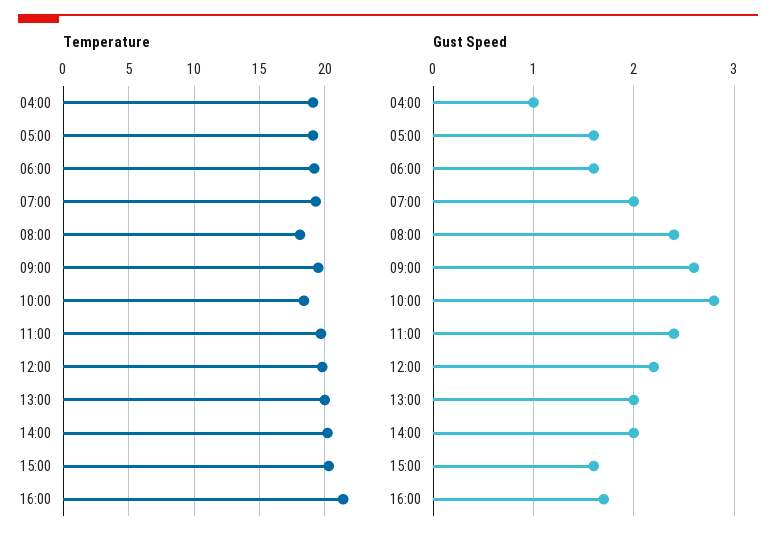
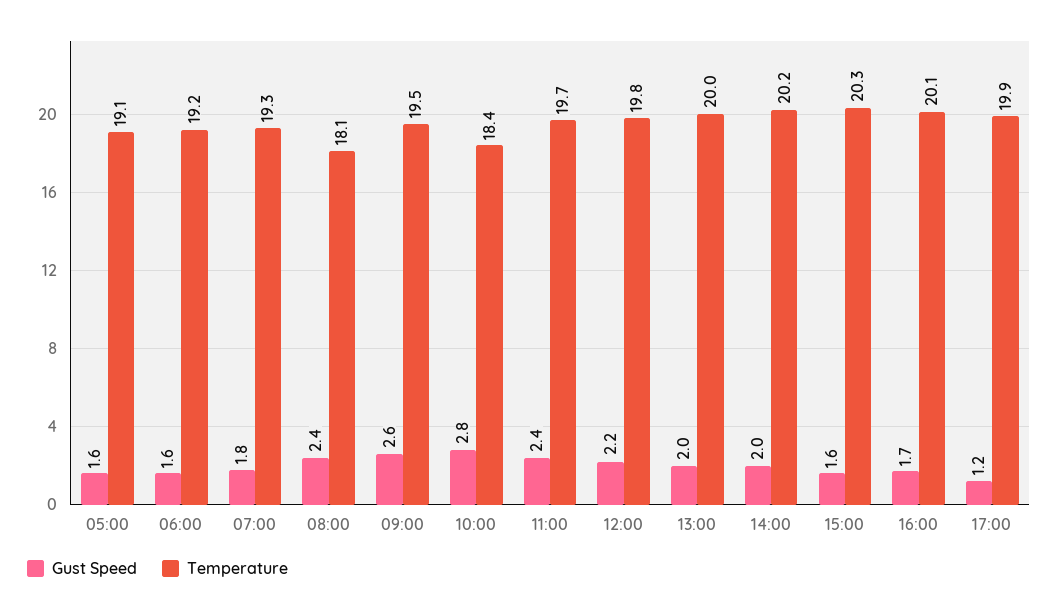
Temperature, 04:00: 19 -> none
Temperature, 16:00: 21.5 -> 20.1
Gust Speed, 04:00: 1 -> none
Gust Speed, 07:00: 2 -> 1.8
Gust Speed, 17:00: none -> 1.2
Temperature, 17:00: none -> 19.9

